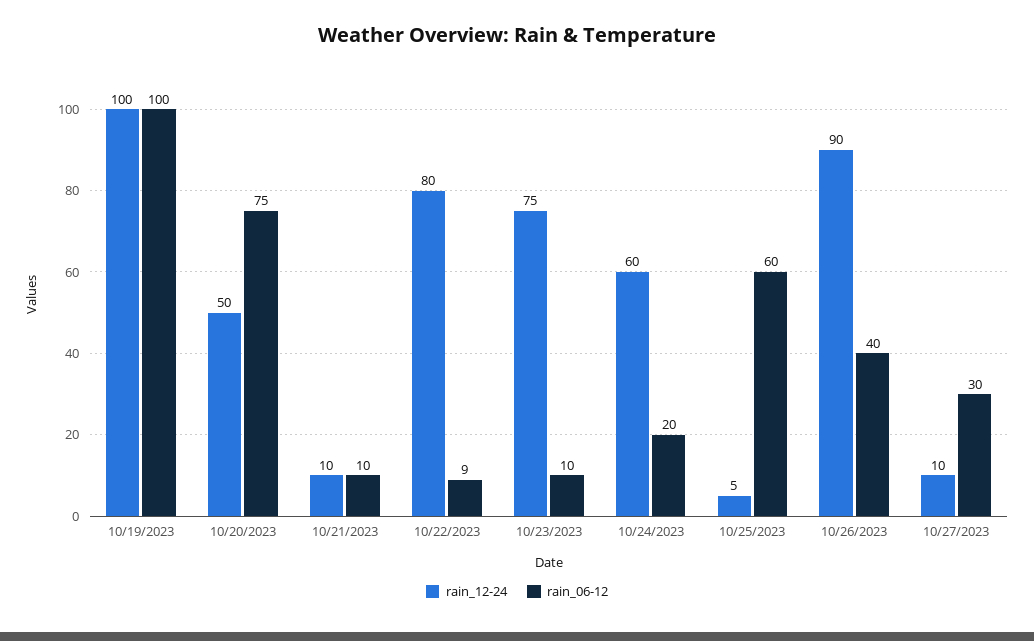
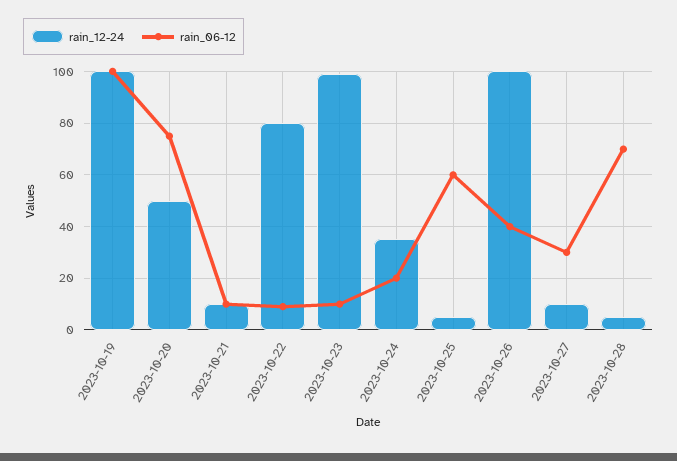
rain_12-24, 10/23/2023: 75 -> 100
rain_12-24, 10/24/2023: 60 -> 35
rain_12-24, 10/26/2023: 90 -> 100
rain_12-24, 2023-10-28: none -> 5
rain_06-12, 2023-10-28: none -> 70

